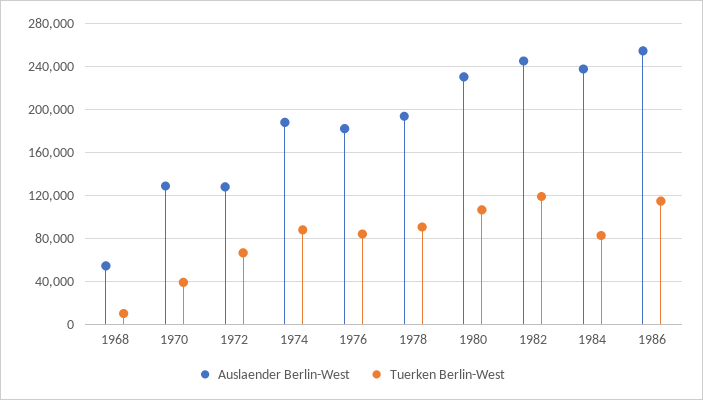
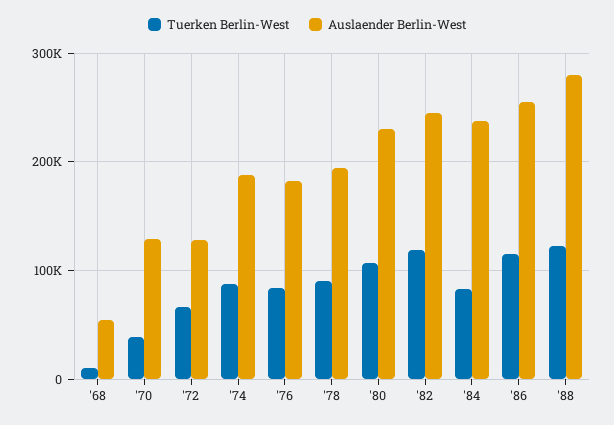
Tuerken Berlin-West, '88: none -> 120000
Auslaender Berlin-West, '88: none -> 280000

